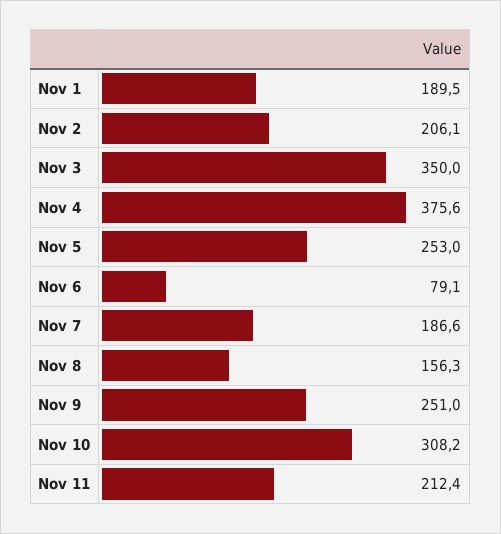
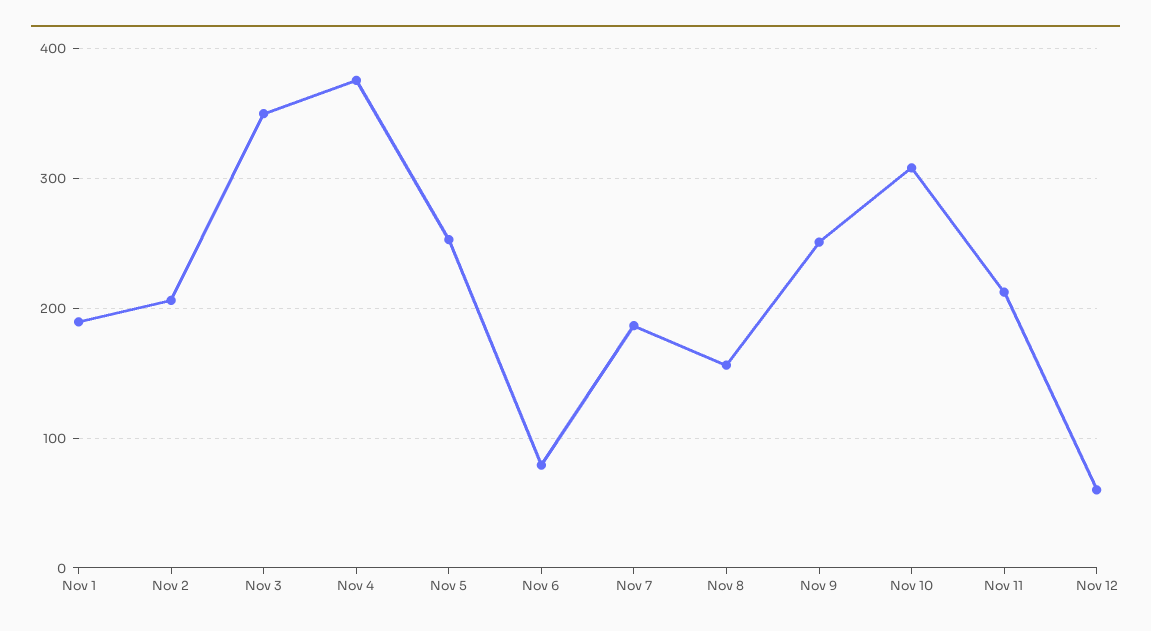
Nov 12: none -> 60

